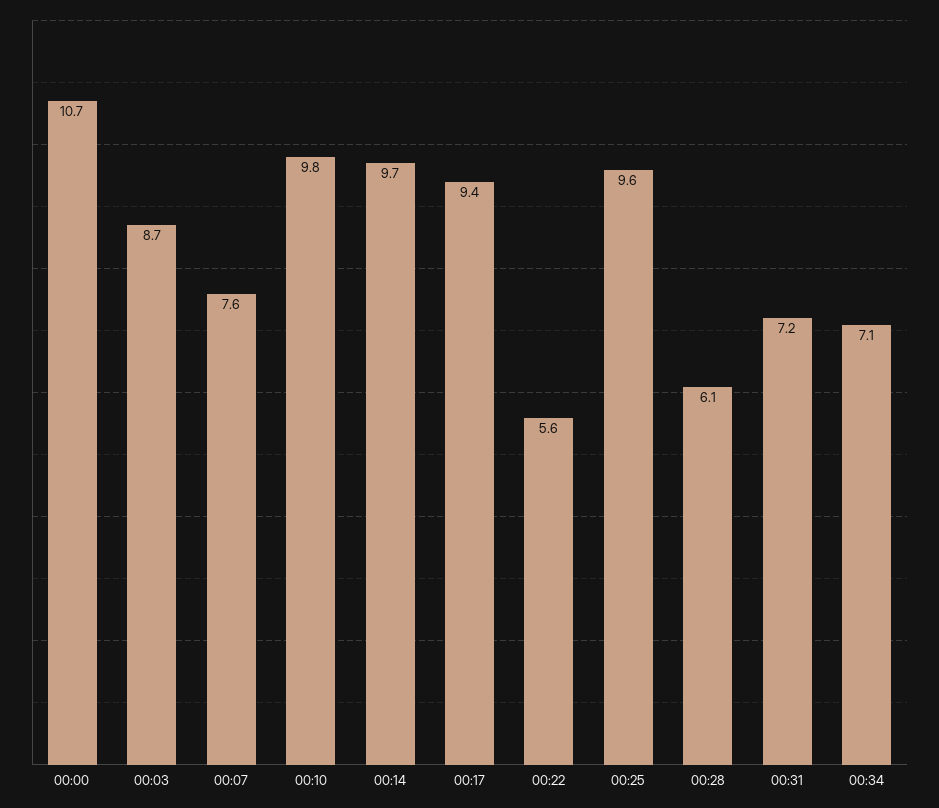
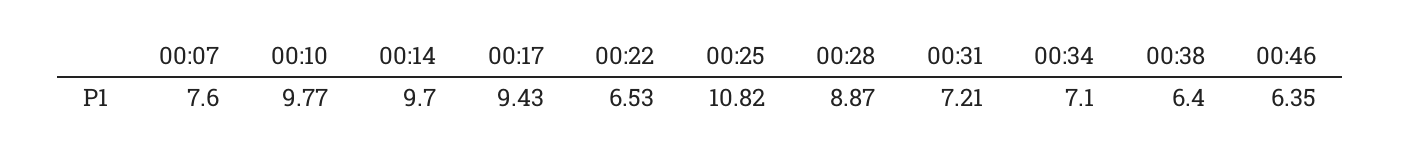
00:00: 10.7 -> none
00:03: 8.7 -> none
00:22: 5.6 -> 6.53
00:25: 9.6 -> 10.82
00:28: 6.1 -> 8.87
00:38: none -> 6.4
00:46: none -> 6.35

